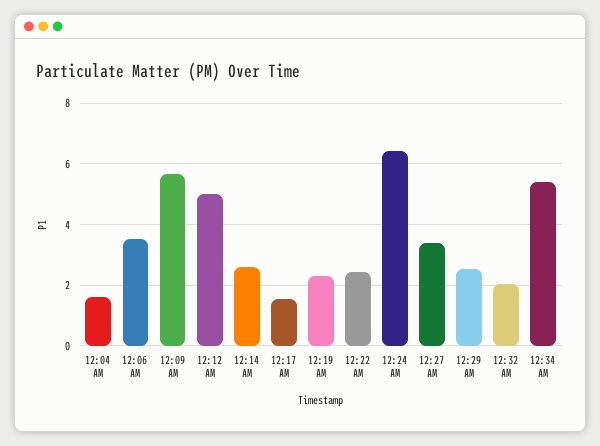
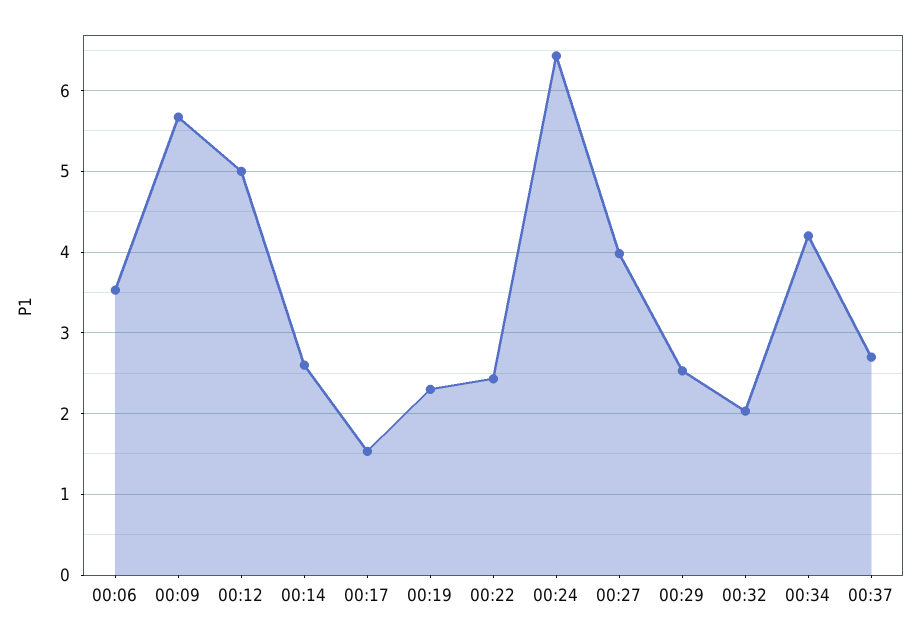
12:04 AM: 1.6 -> none
12:27 AM: 3.4 -> 4
12:34 AM: 5.4 -> 4.2
00:37: none -> 2.7

